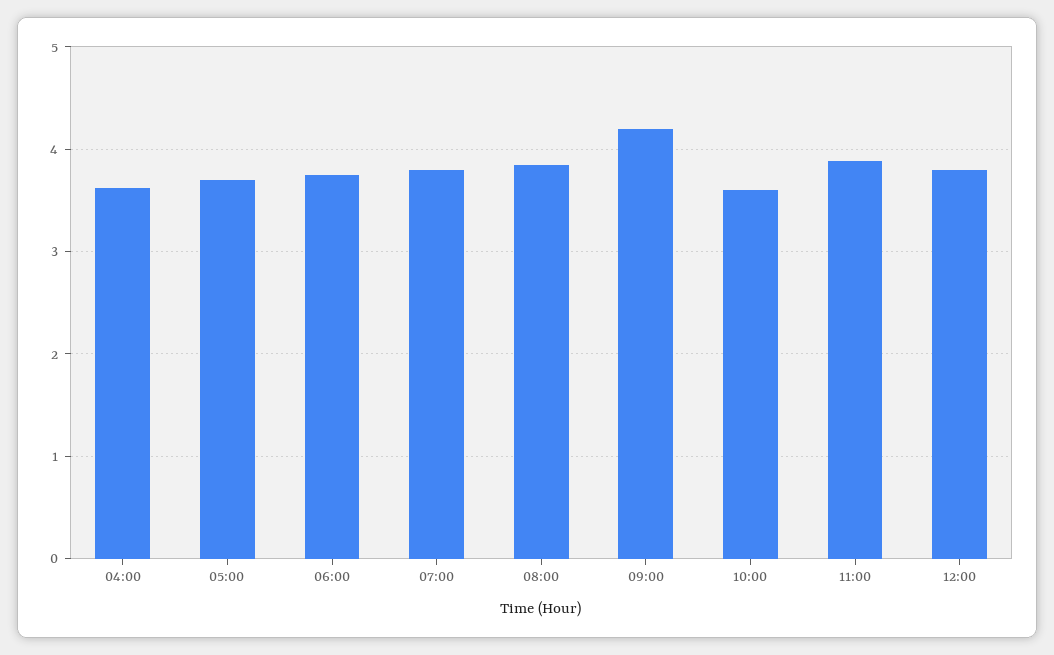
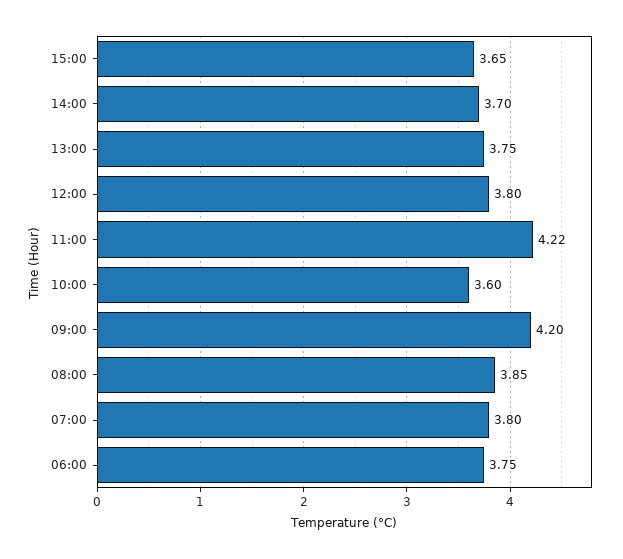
04:00: 3.6 -> none
05:00: 3.7 -> none
11:00: 3.9 -> 4.22
15:00: none -> 3.65
14:00: none -> 3.7
13:00: none -> 3.75

